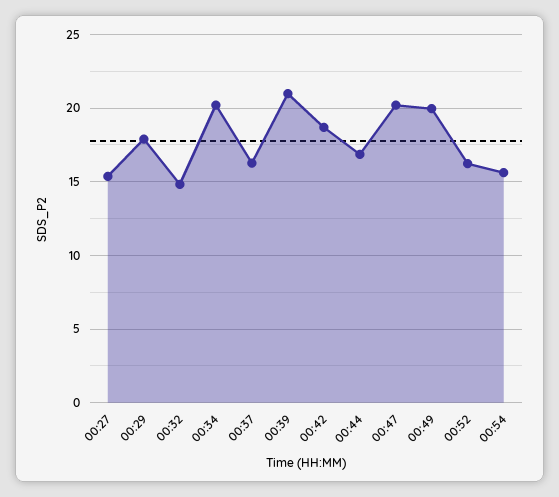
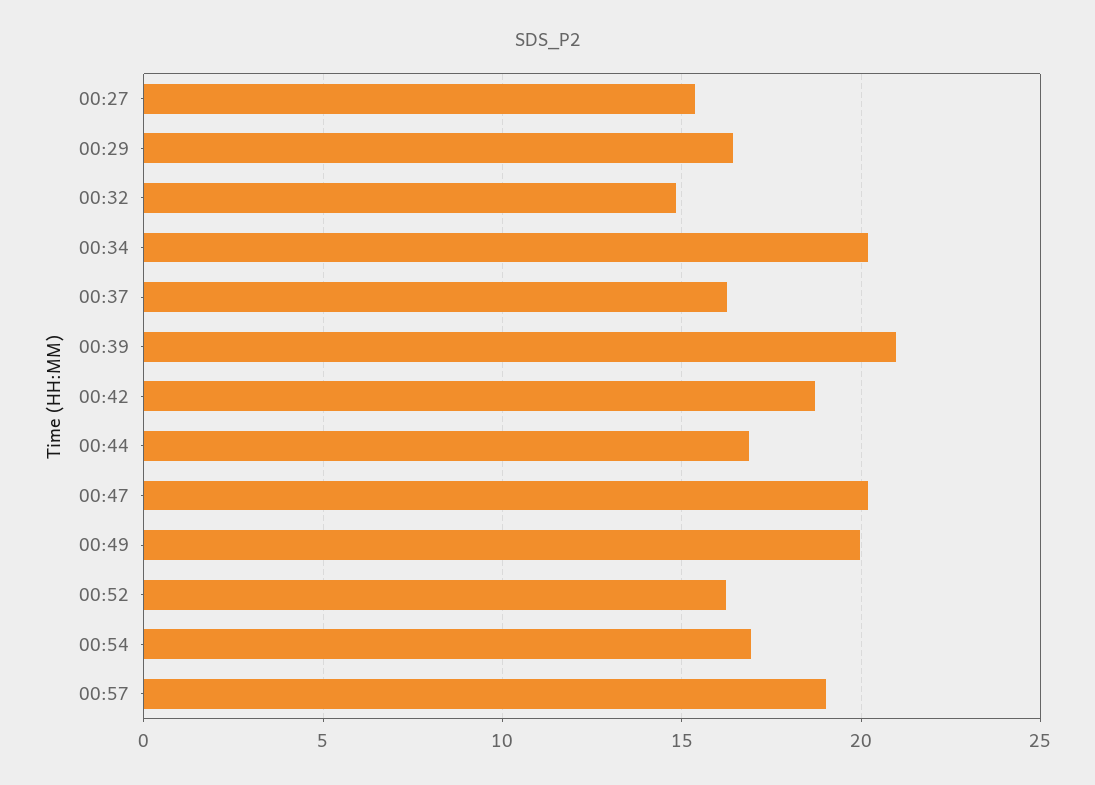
00:29: 18 -> 16.5
00:54: 15.5 -> 17
00:57: none -> 19

